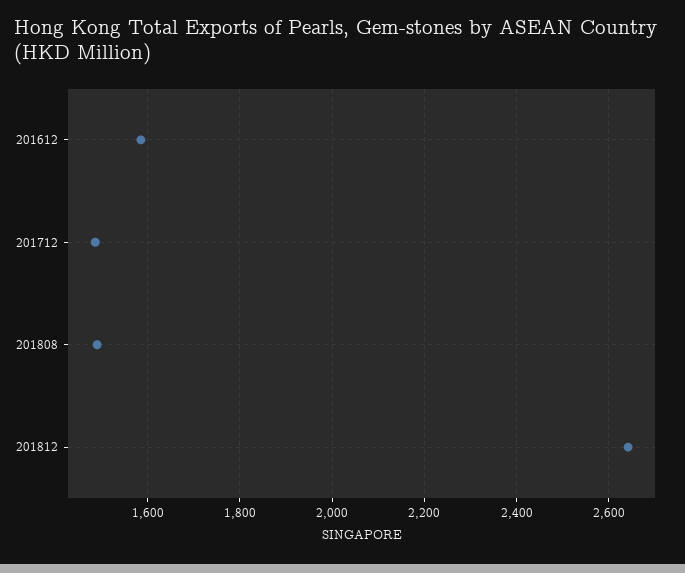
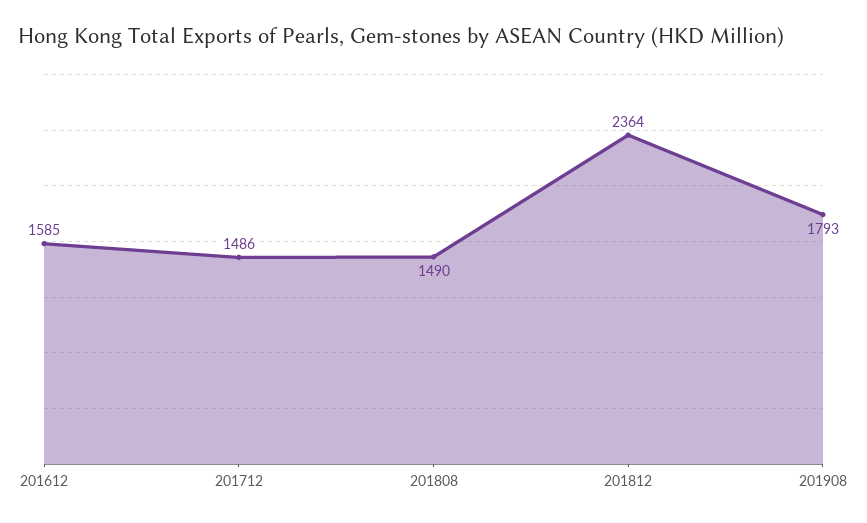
201812: 2640 -> 2364
201908: none -> 1793

